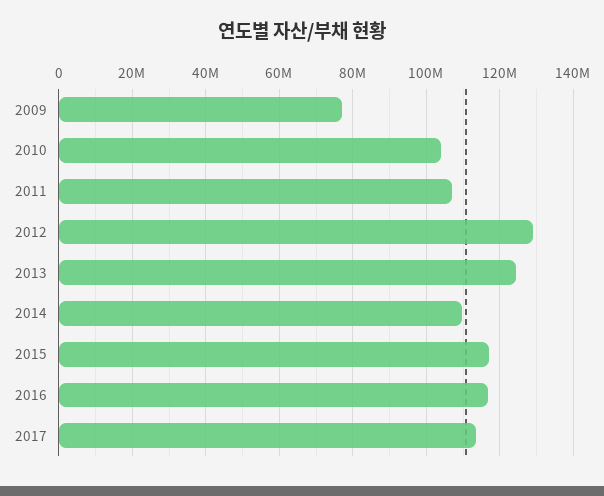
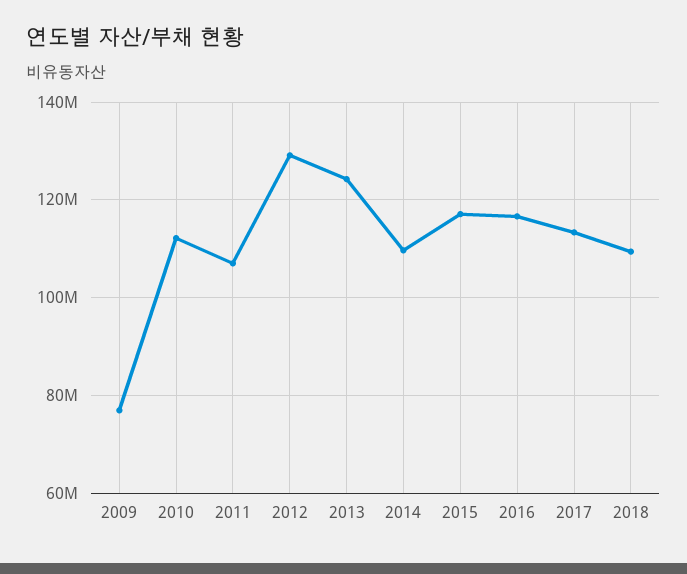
2010: 104000000 -> 112000000
2018: none -> 110000000

